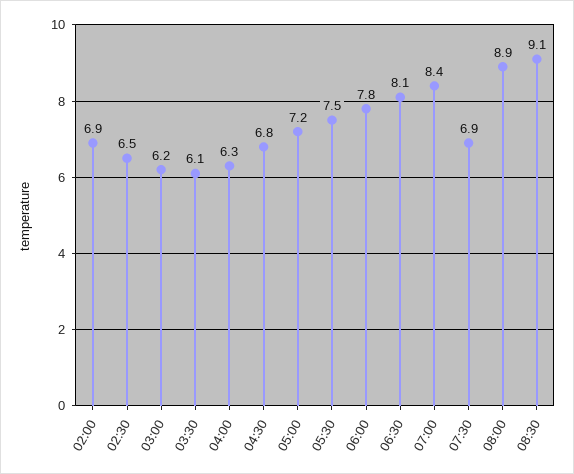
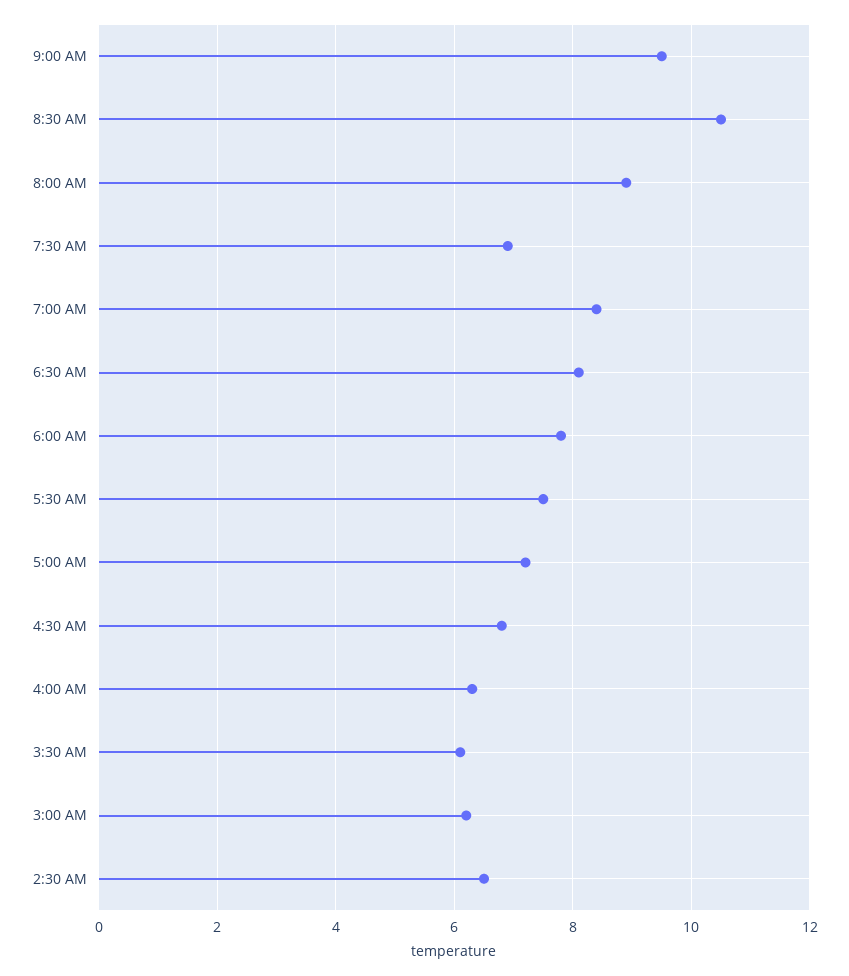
02:00: 6.9 -> none
08:30: 9.1 -> 10.5
9:00 AM: none -> 9.5

